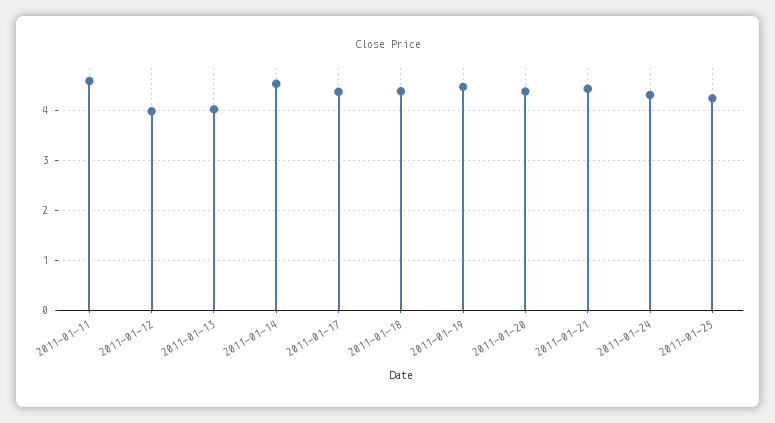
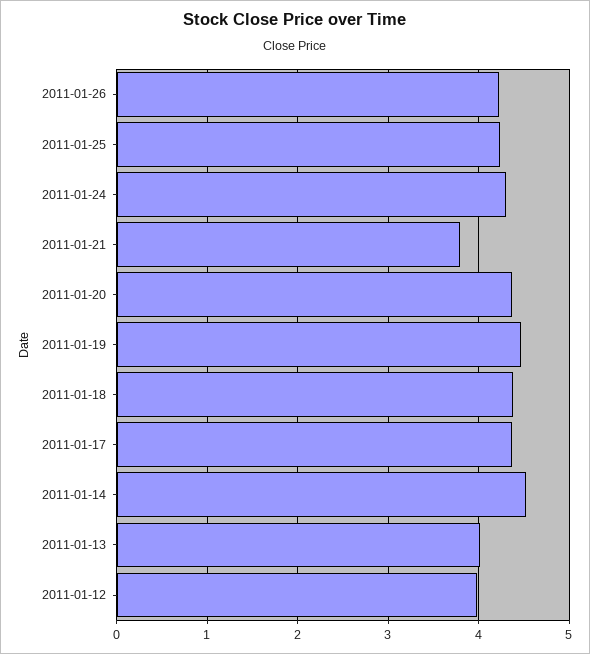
2011-01-11: 4.6 -> none
2011-01-21: 4.4 -> 3.8
2011-01-26: none -> 4.2

